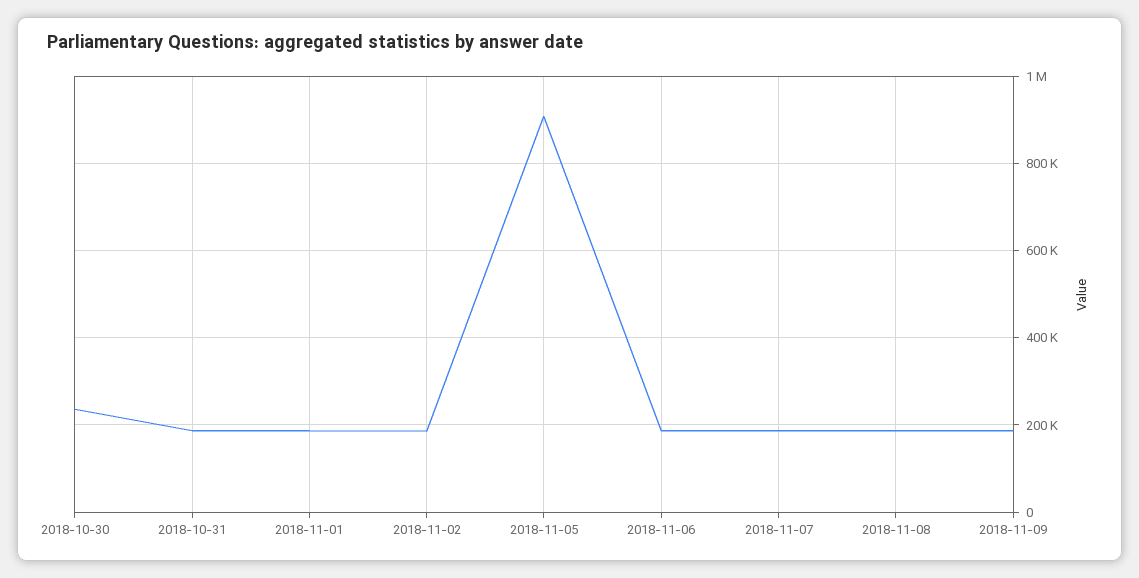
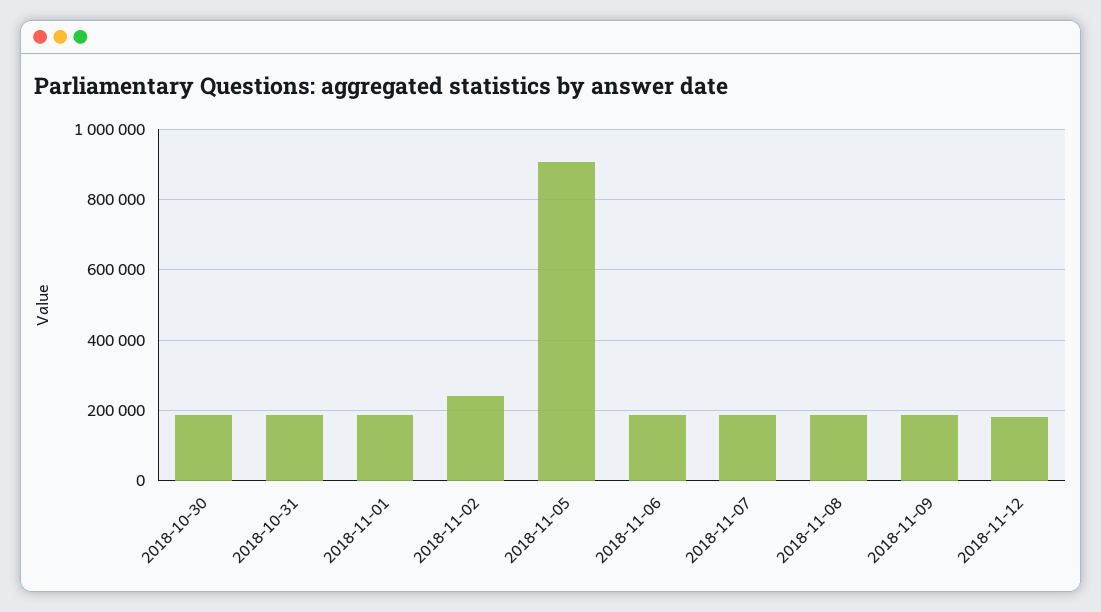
2018-10-30: 240000 -> 180000
2018-11-02: 180000 -> 240000
2018-11-12: none -> 180000

